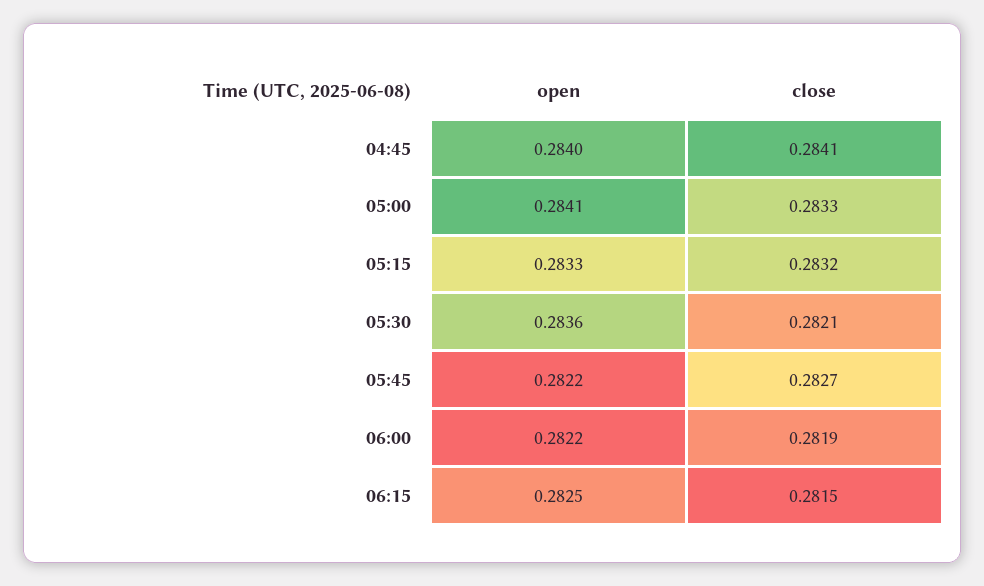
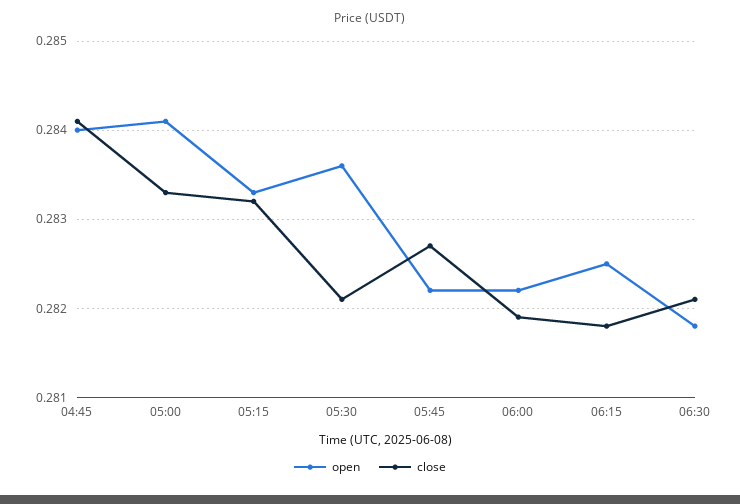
close, 06:15: 0.2815 -> 0.2818
open, 06:30: none -> 0.2818
close, 06:30: none -> 0.2821

